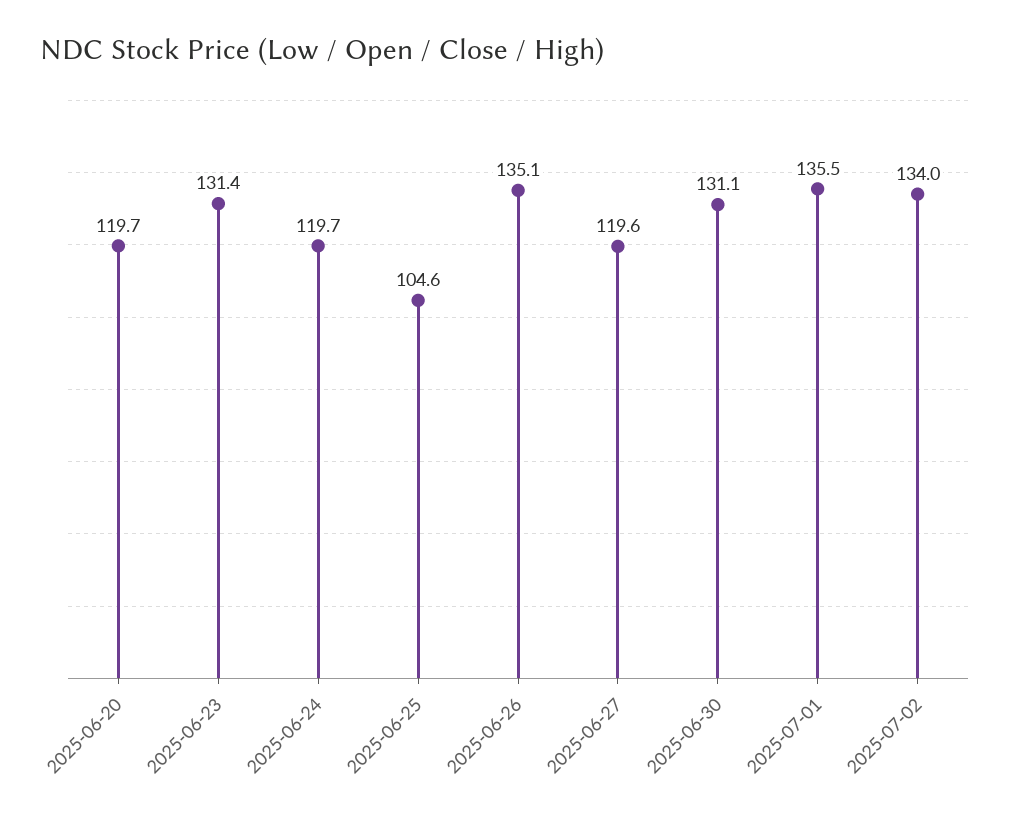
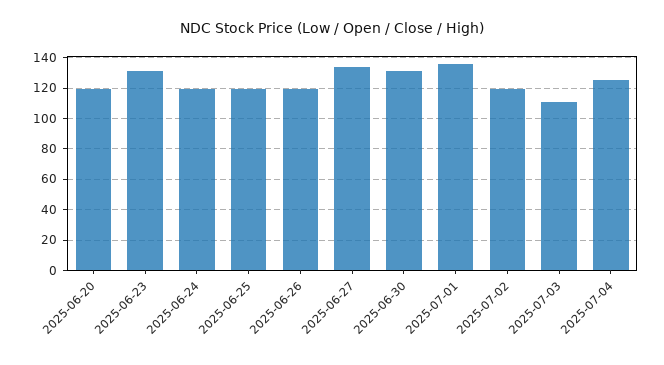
2025-06-25: 104.6 -> 120
2025-06-26: 135.1 -> 120
2025-06-27: 119.6 -> 135
2025-07-02: 134 -> 120
2025-07-03: none -> 110
2025-07-04: none -> 125

